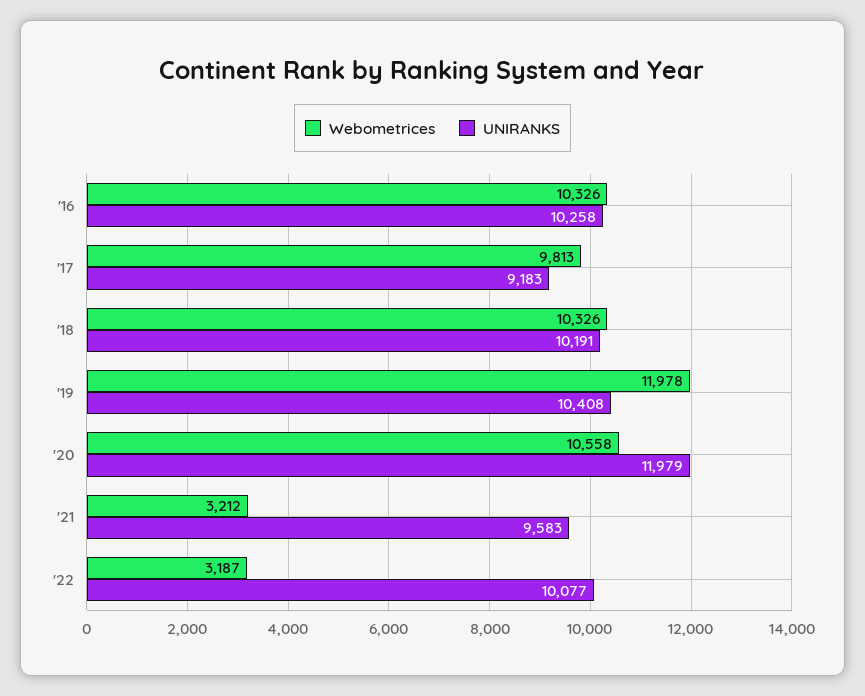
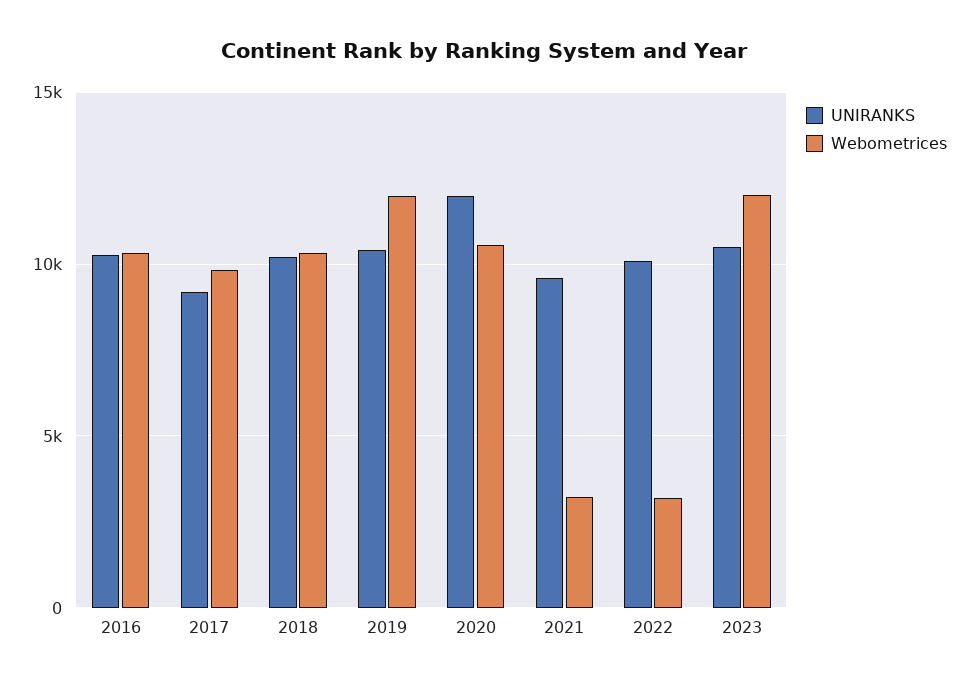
UNIRANKS, 2023: none -> 10500
Webometrices, 2023: none -> 12000

